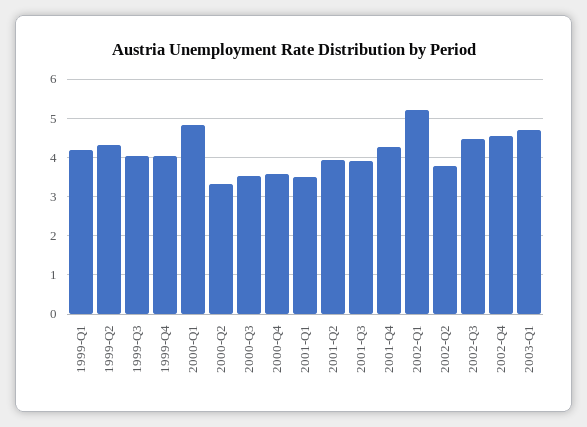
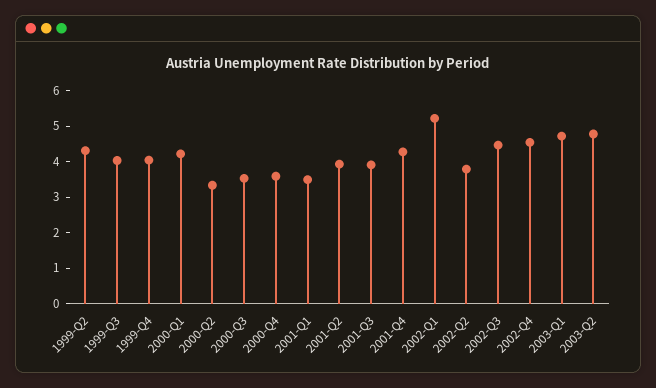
1999-Q1: 4.2 -> none
2000-Q1: 4.8 -> 4.25
2003-Q2: none -> 4.75

